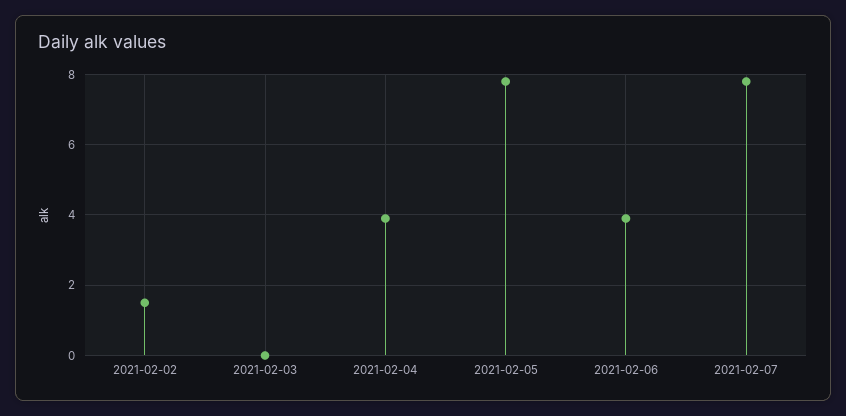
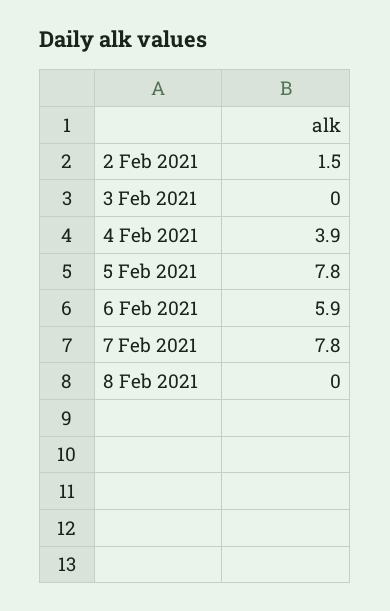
2021-02-06: 4 -> 5.9
8 Feb 2021: none -> 0

